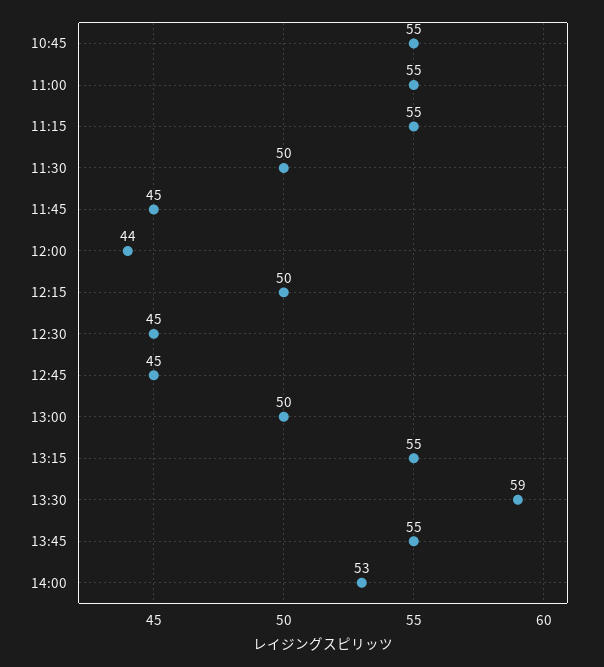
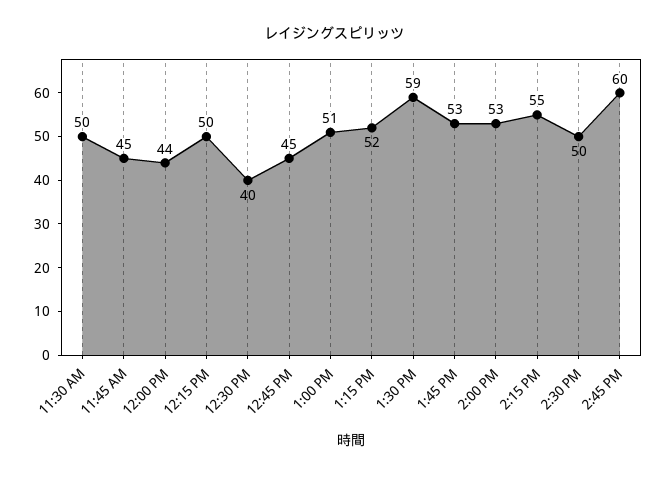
10:45: 55 -> none
11:00: 55 -> none
11:15: 55 -> none
12:30: 45 -> 40
13:00: 50 -> 51
13:15: 55 -> 52
13:45: 55 -> 53
2:15 PM: none -> 55
2:30 PM: none -> 50
2:45 PM: none -> 60

